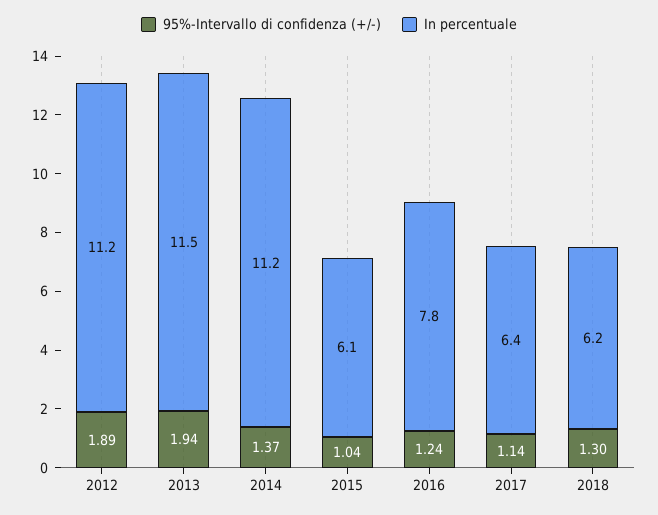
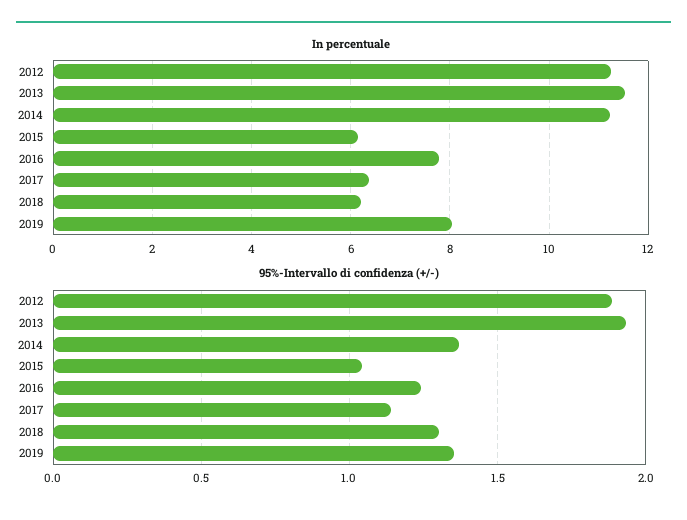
In percentuale, 2019: none -> 8
95%-Intervallo di confidenza (+/-), 2019: none -> 1.35

